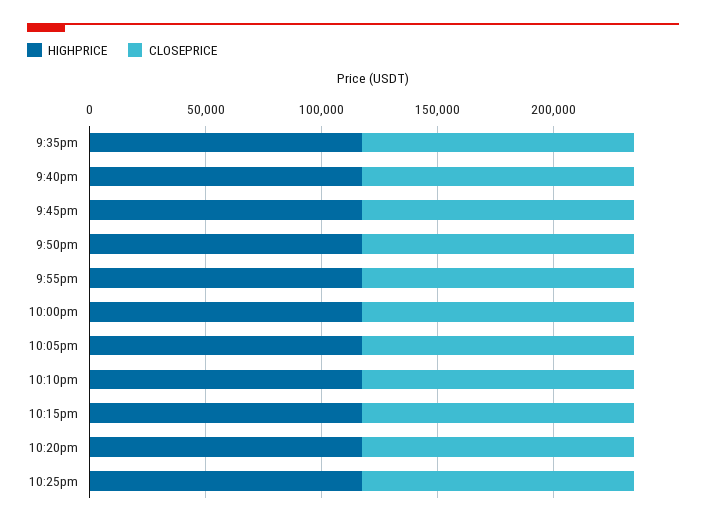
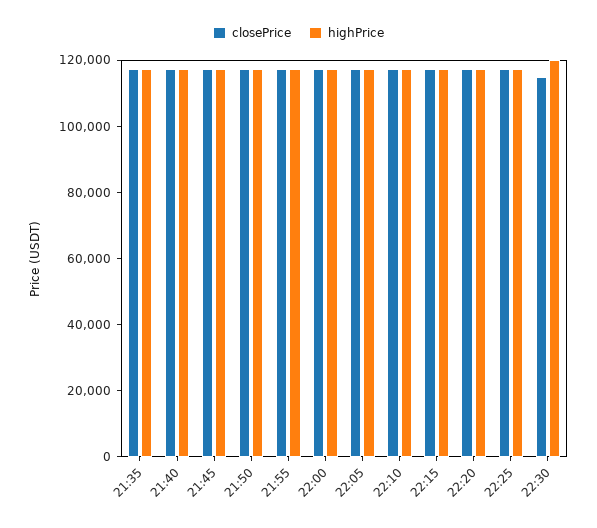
CLOSEPRICE, 22:30: none -> 115000
HIGHPRICE, 22:30: none -> 120000

